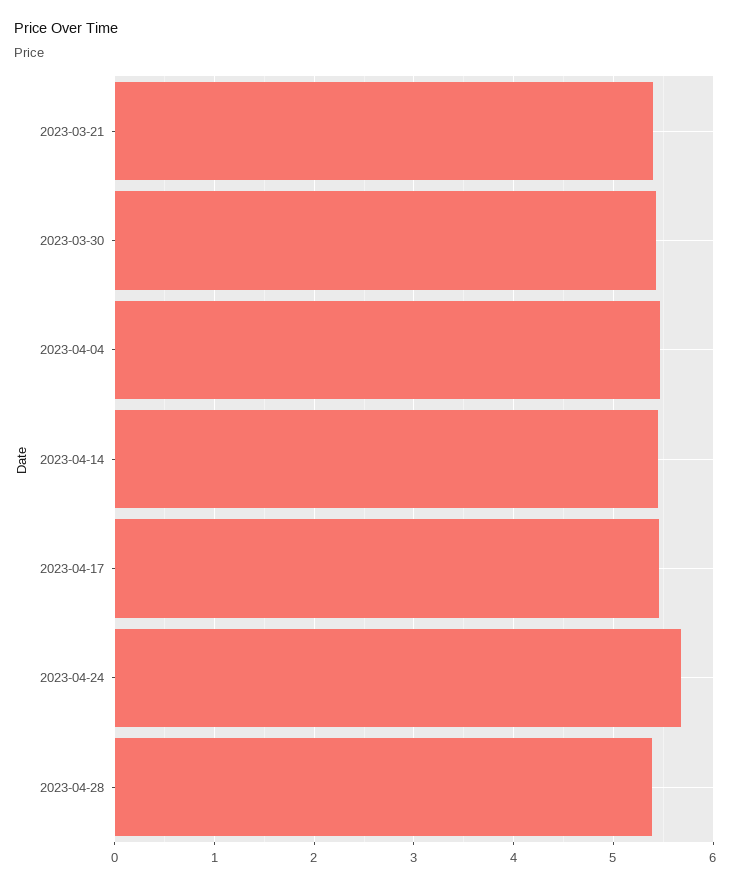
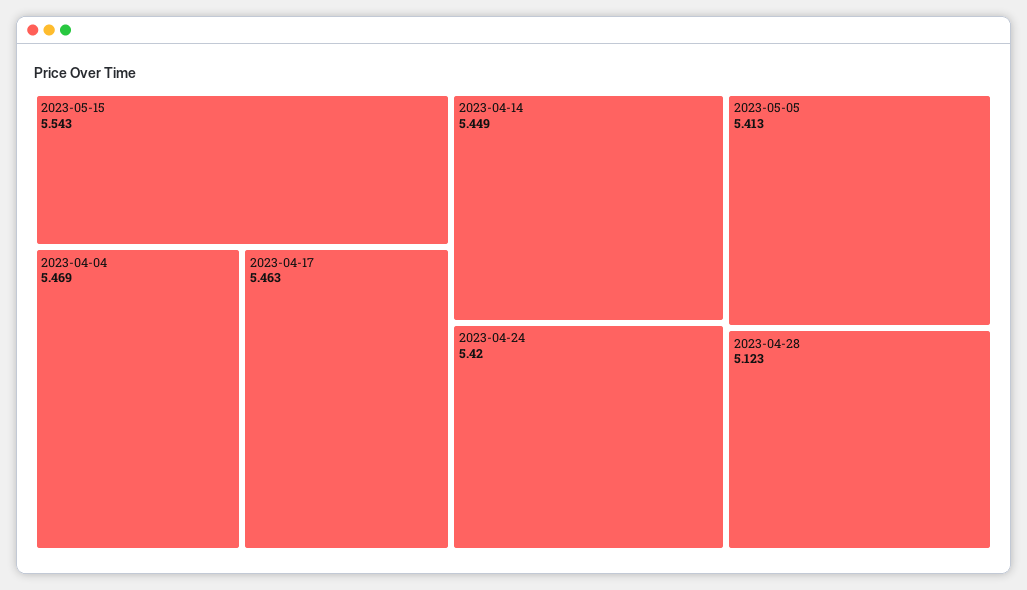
2023-03-21: 5.4 -> none
2023-03-30: 5.4 -> none
2023-04-24: 5.7 -> 5.42
2023-04-28: 5.4 -> 5.123
2023-05-15: none -> 5.543
2023-05-05: none -> 5.413

